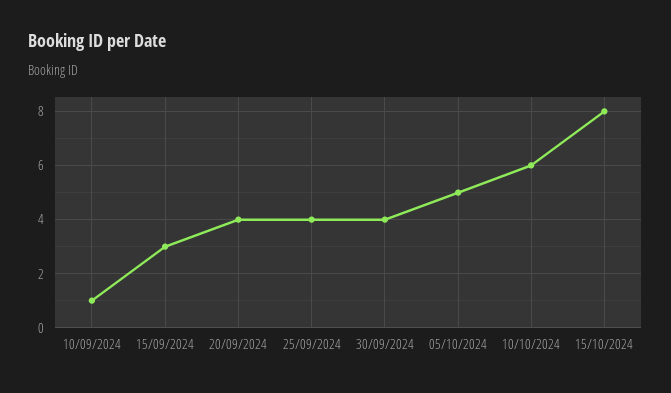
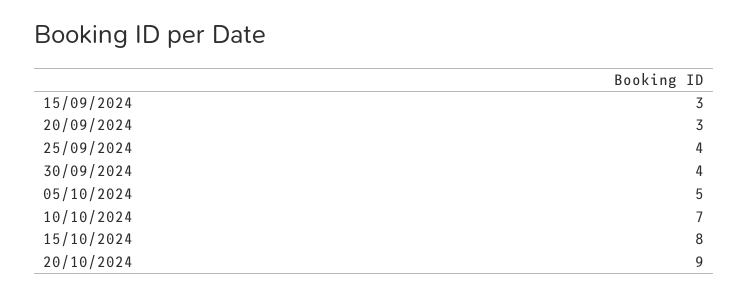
10/09/2024: 1 -> none
20/09/2024: 4 -> 3
10/10/2024: 6 -> 7
20/10/2024: none -> 9

